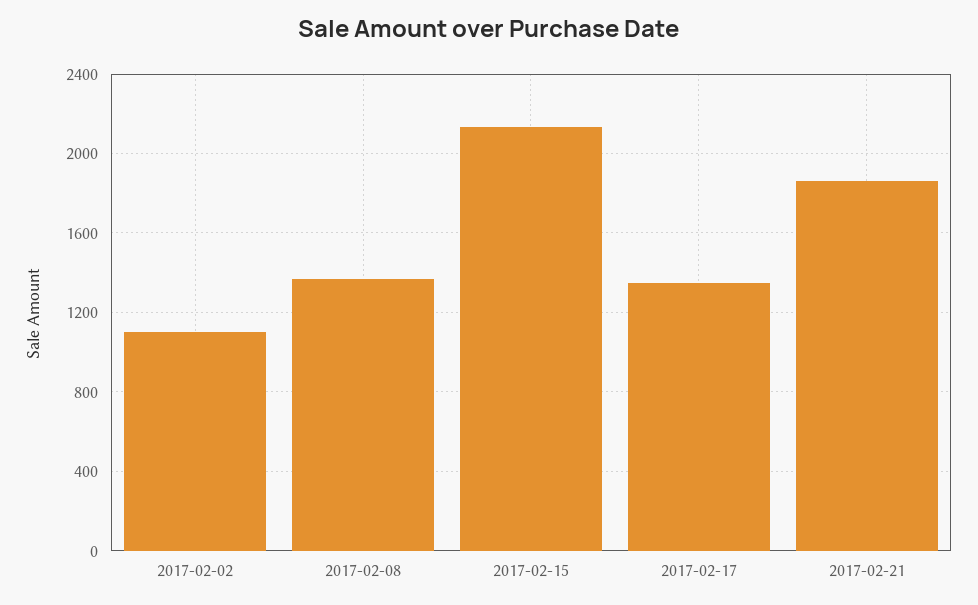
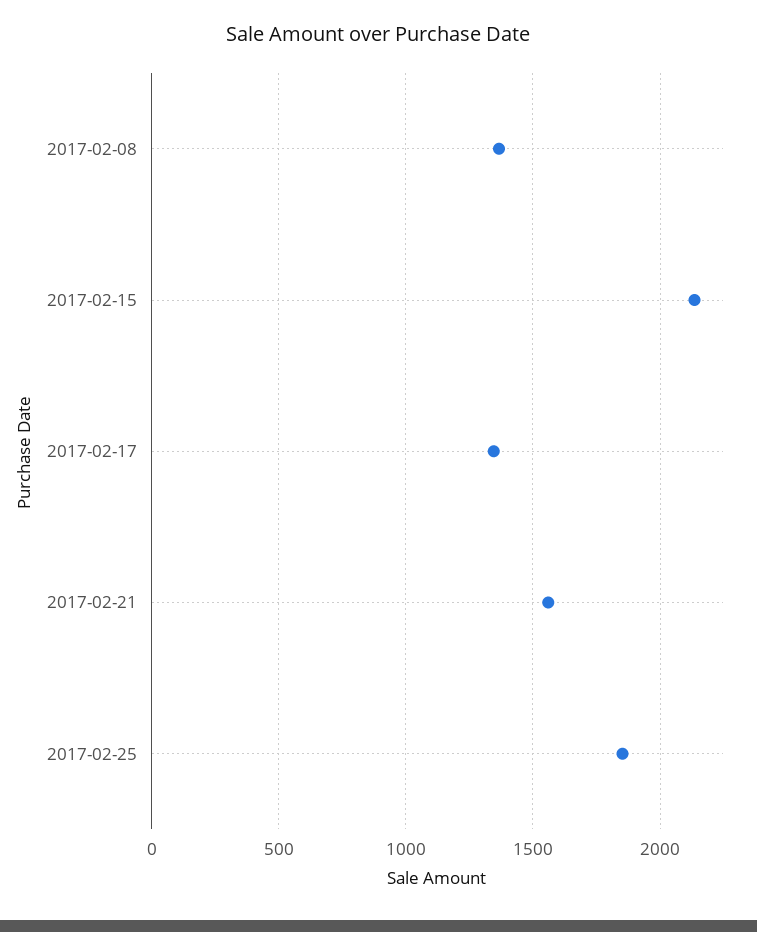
2017-02-02: 1100 -> none
2017-02-21: 1850 -> 1550
2017-02-25: none -> 1850

